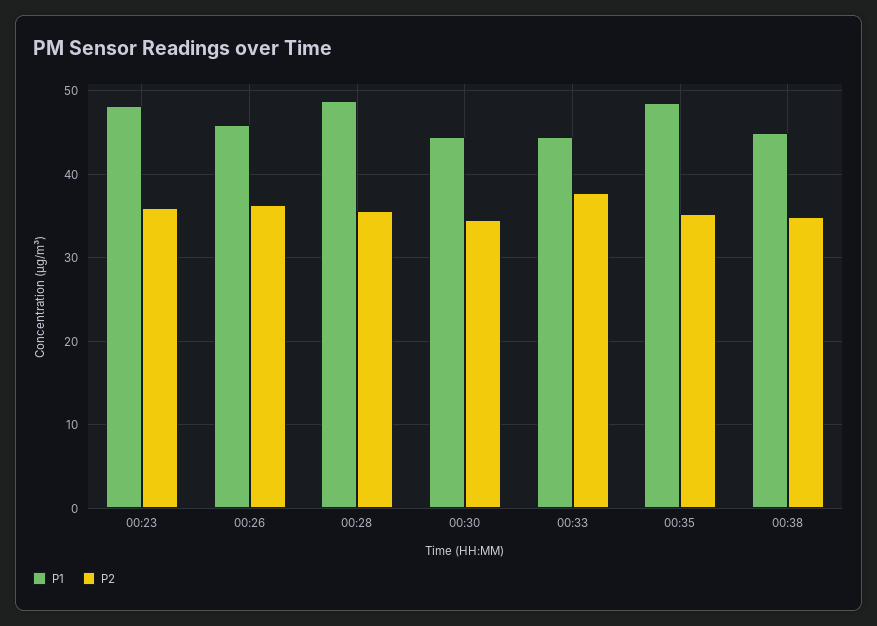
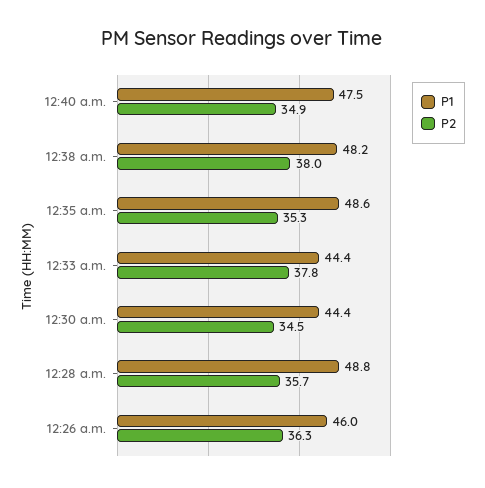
P1, 00:23: 48 -> none
P2, 00:23: 36 -> none
P1, 00:38: 45 -> 48.2
P2, 00:38: 35 -> 38
P1, 12:40 a.m.: none -> 47.5
P2, 12:40 a.m.: none -> 34.9

